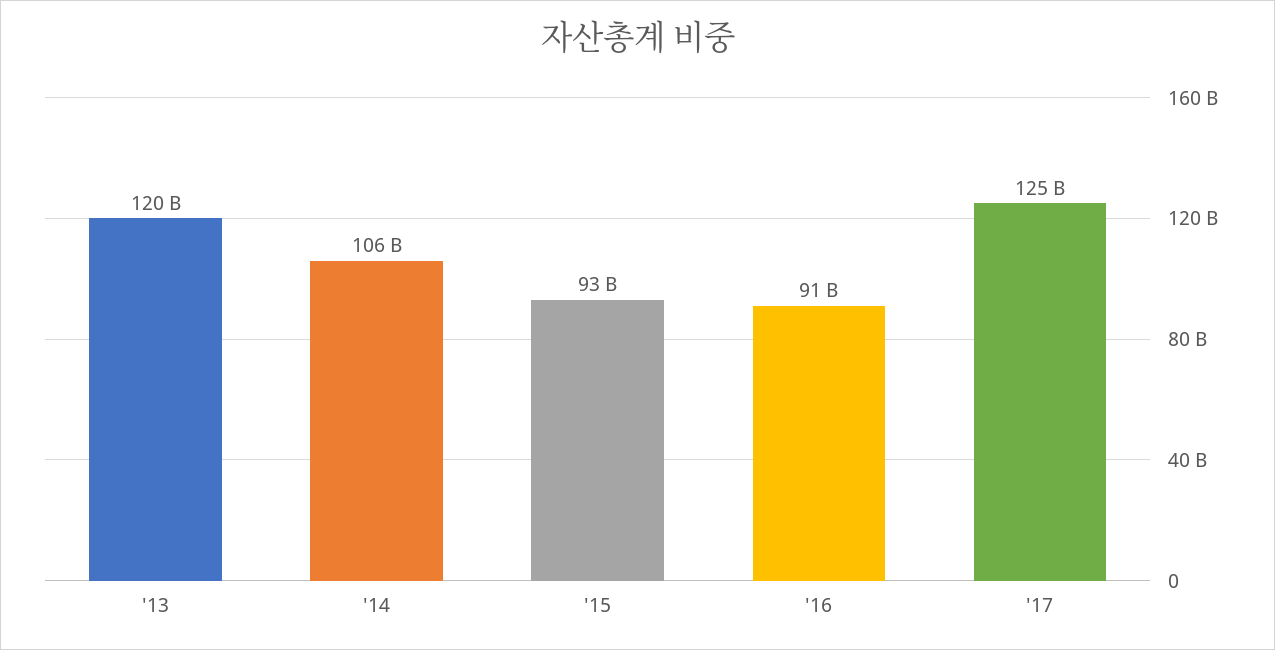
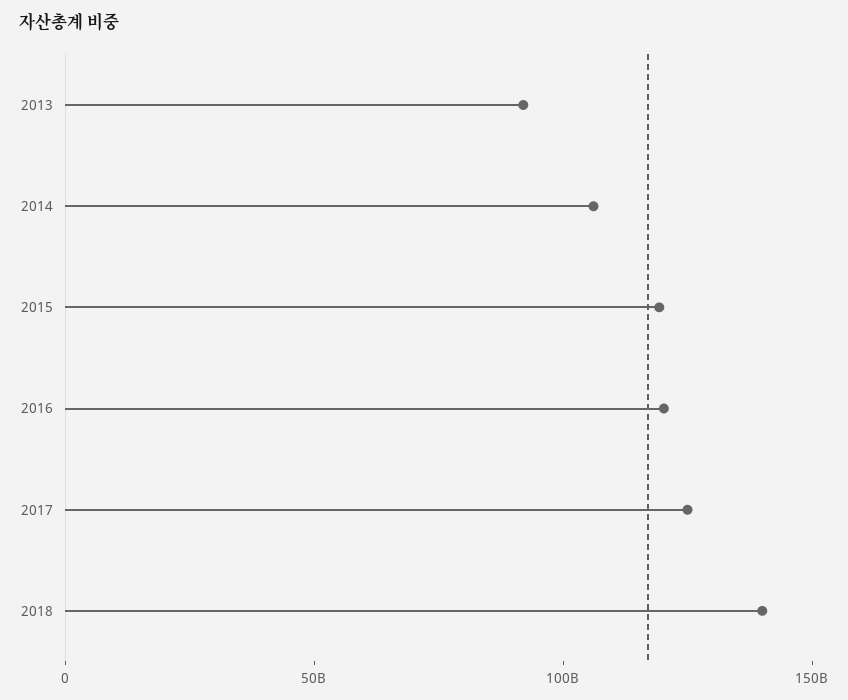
'13: 120000000000 -> 90000000000
'15: 93000000000 -> 120000000000
'16: 91000000000 -> 120000000000
2018: none -> 140000000000

